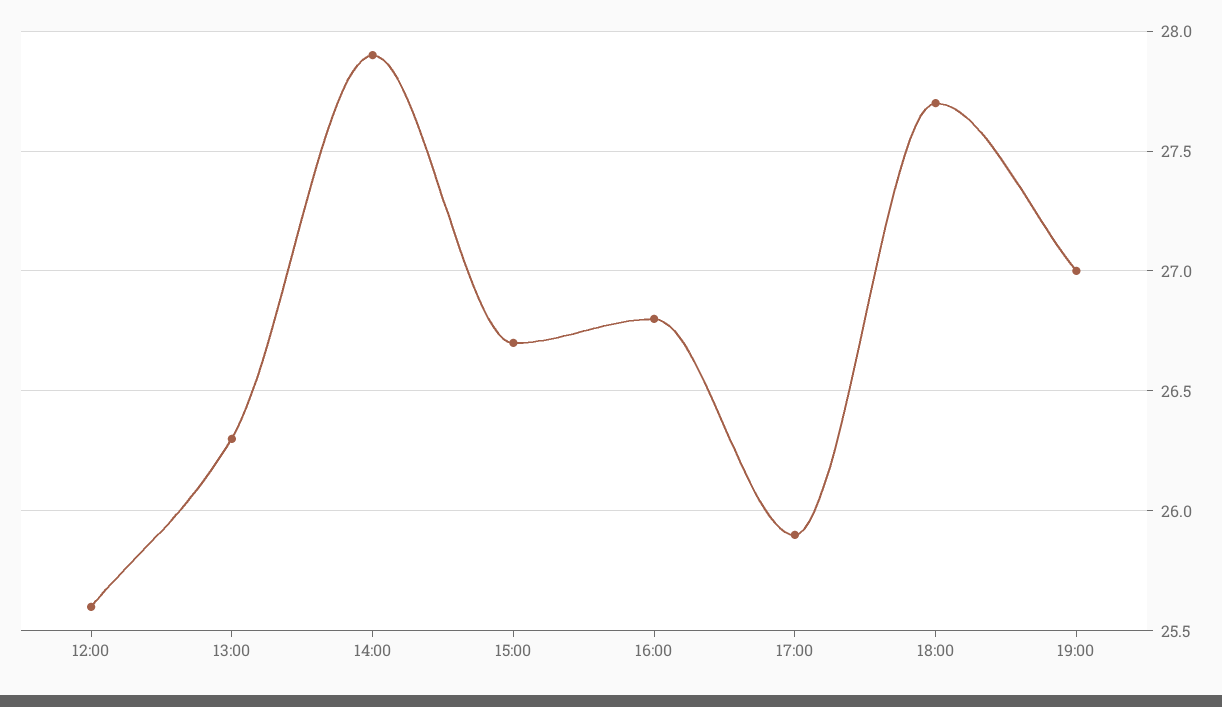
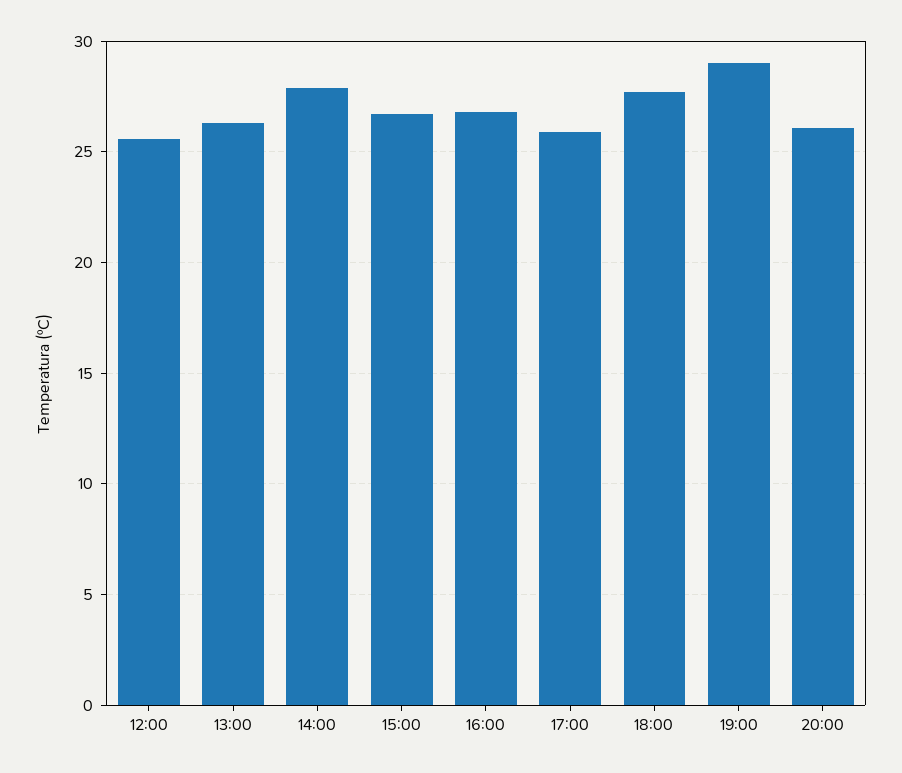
19:00: 27 -> 29
20:00: none -> 26

